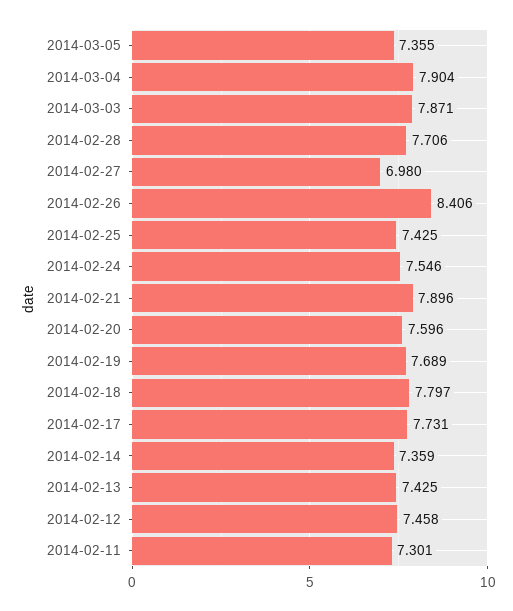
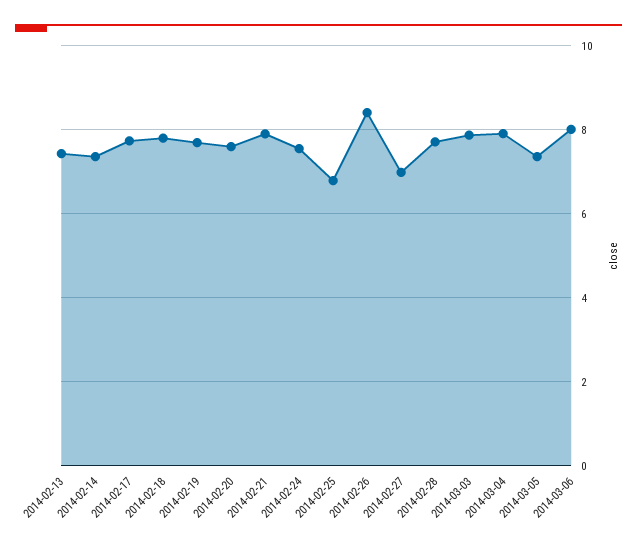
2014-02-25: 7.425 -> 6.8
2014-02-12: 7.458 -> none
2014-02-11: 7.301 -> none
2014-03-06: none -> 8

